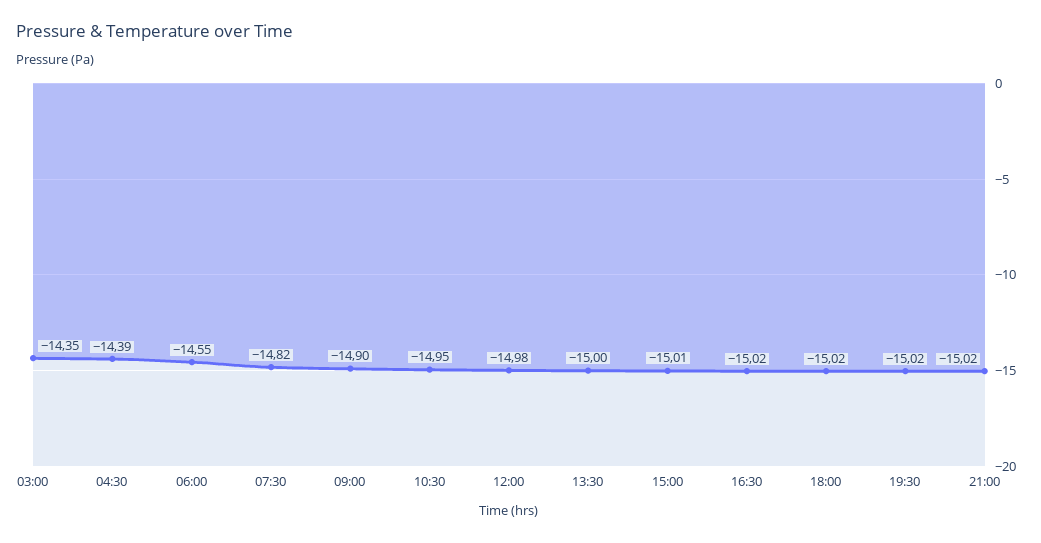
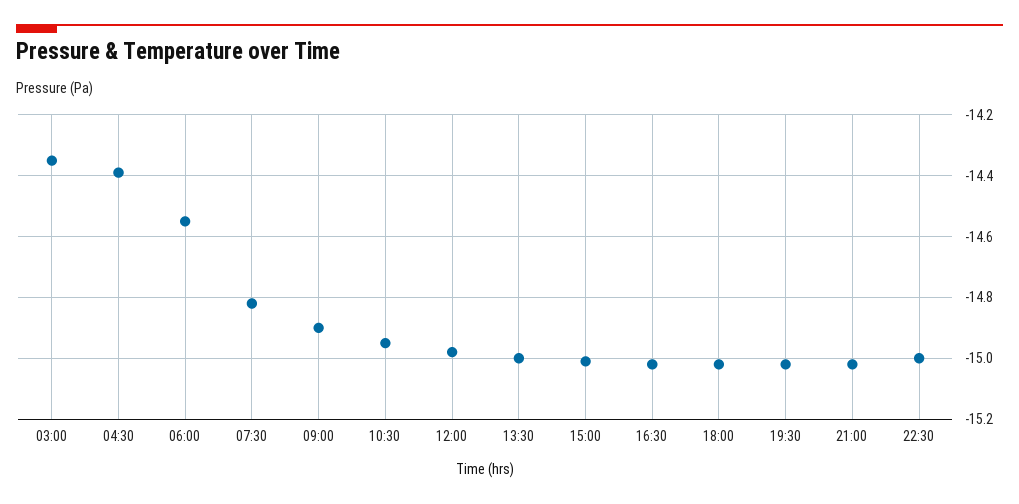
22:30: none -> -15

